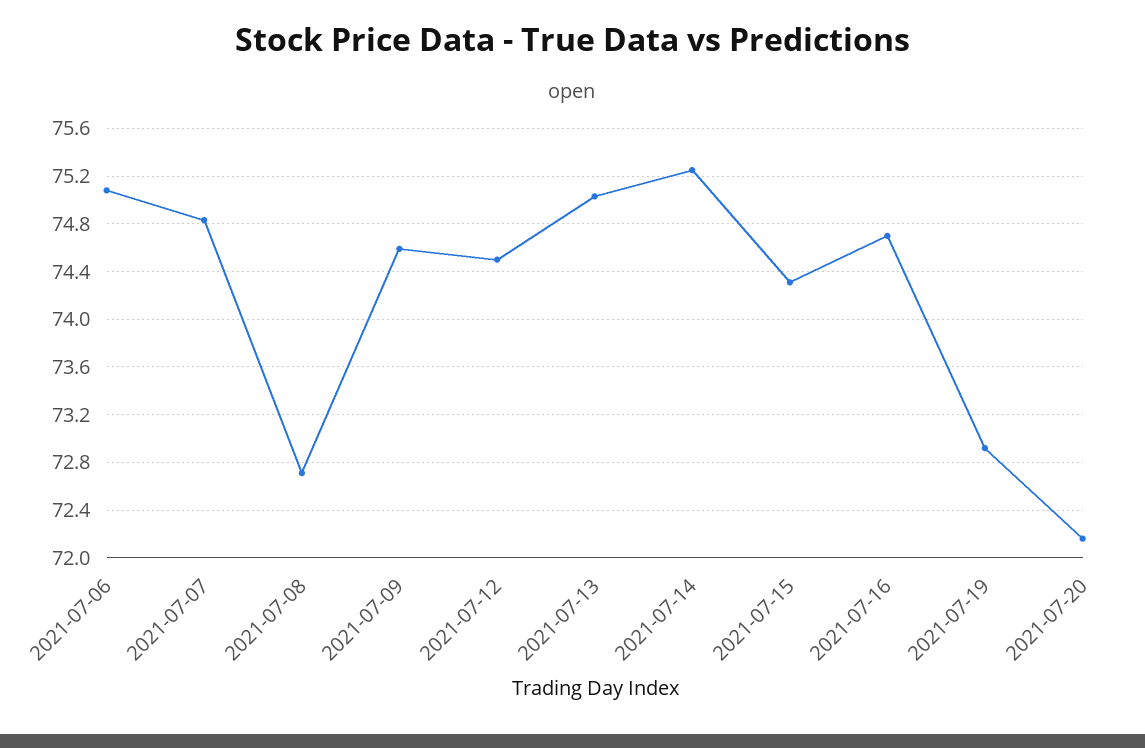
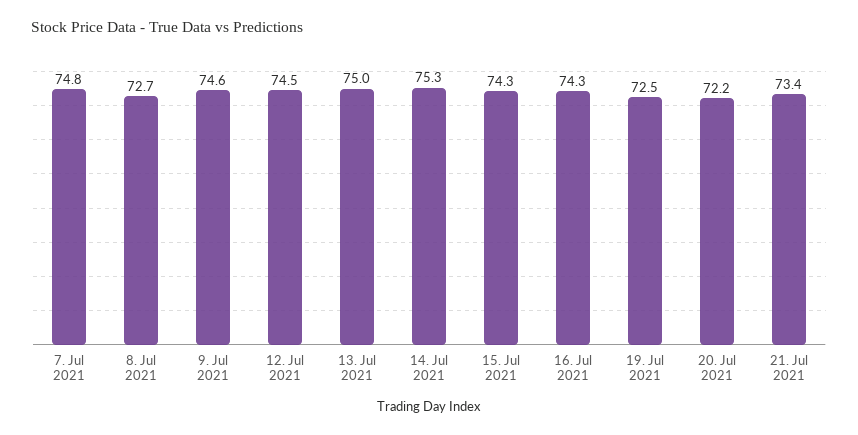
2021-07-06: 75.1 -> none
2021-07-16: 74.7 -> 74.3
2021-07-19: 72.9 -> 72.5
21. Jul 2021: none -> 73.4

